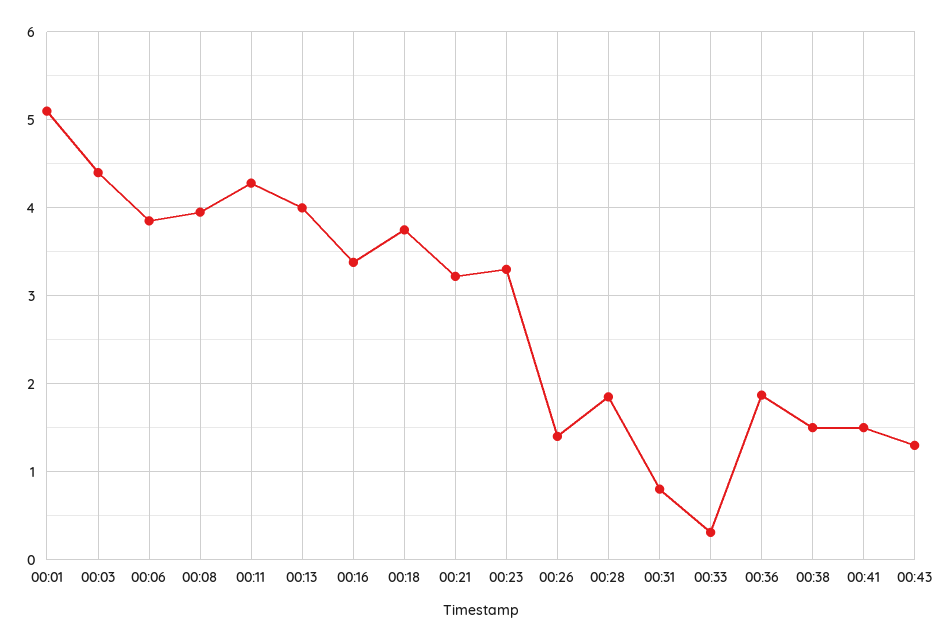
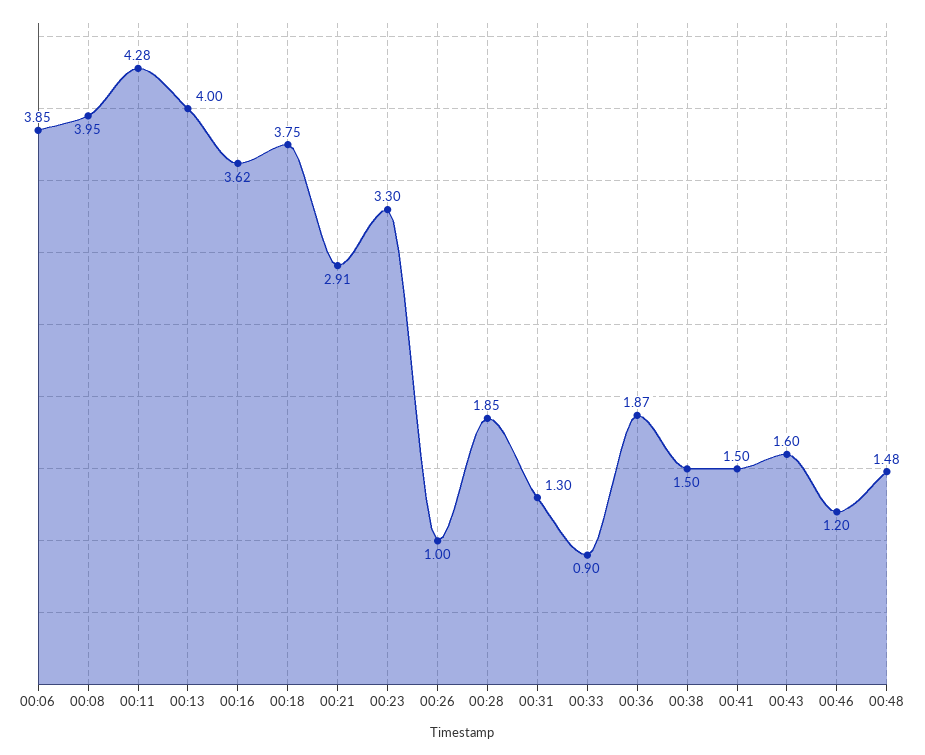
00:01: 5.1 -> none
00:03: 4.4 -> none
00:16: 3.4 -> 3.62
00:21: 3.2 -> 2.91
00:26: 1.4 -> 1
00:31: 0.8 -> 1.3
00:33: 0.3 -> 0.9
00:43: 1.3 -> 1.6
00:46: none -> 1.2
00:48: none -> 1.48

